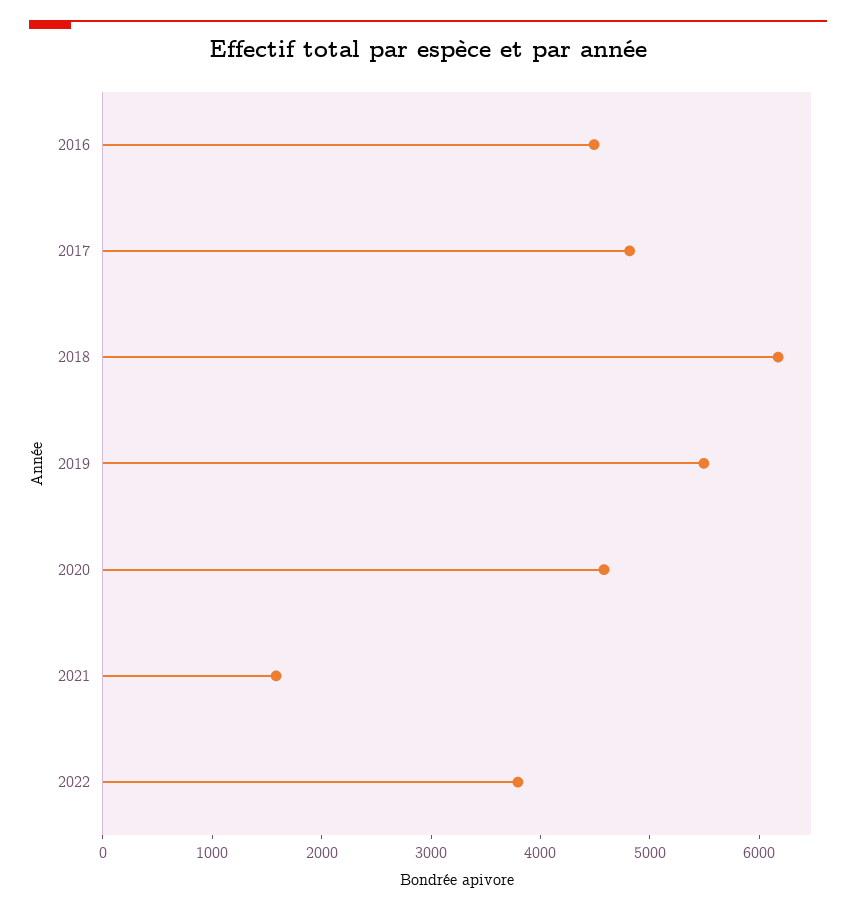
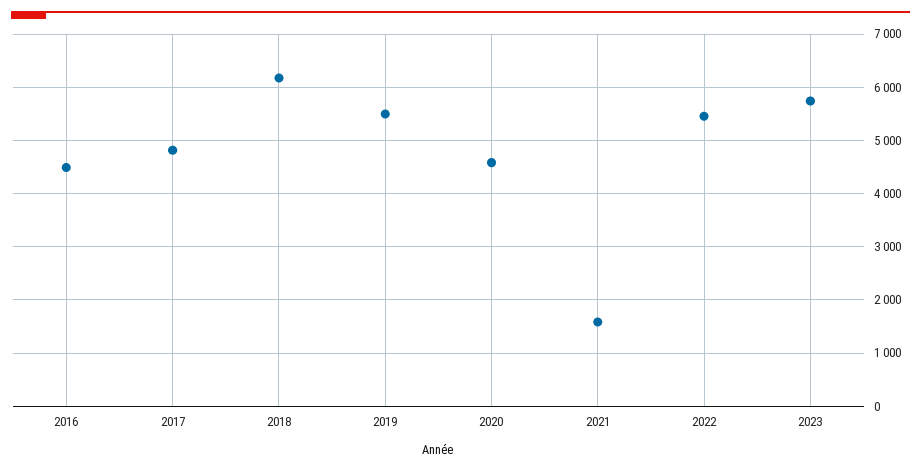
2022: 3800 -> 5400
2023: none -> 5800

